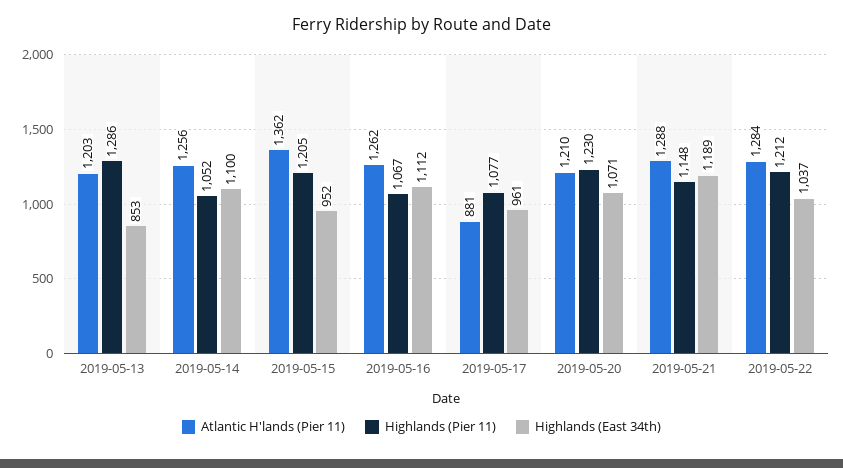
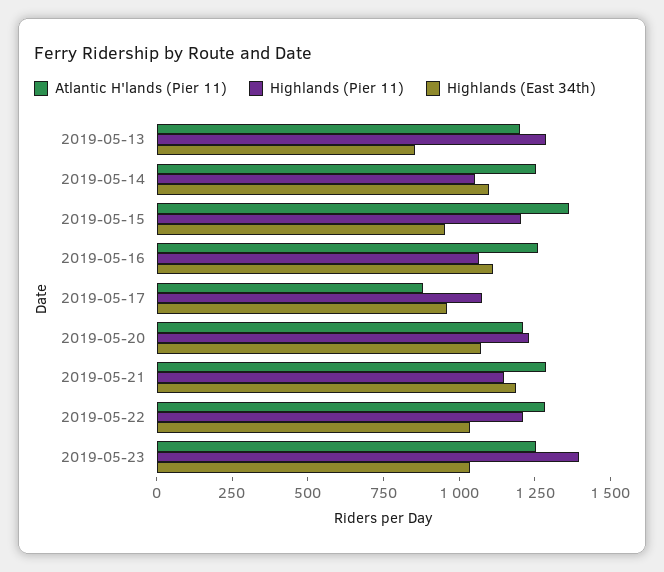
Atlantic H'lands (Pier 11), 2019-05-23: none -> 1250
Highlands (Pier 11), 2019-05-23: none -> 1400
Highlands (East 34th), 2019-05-23: none -> 1050

